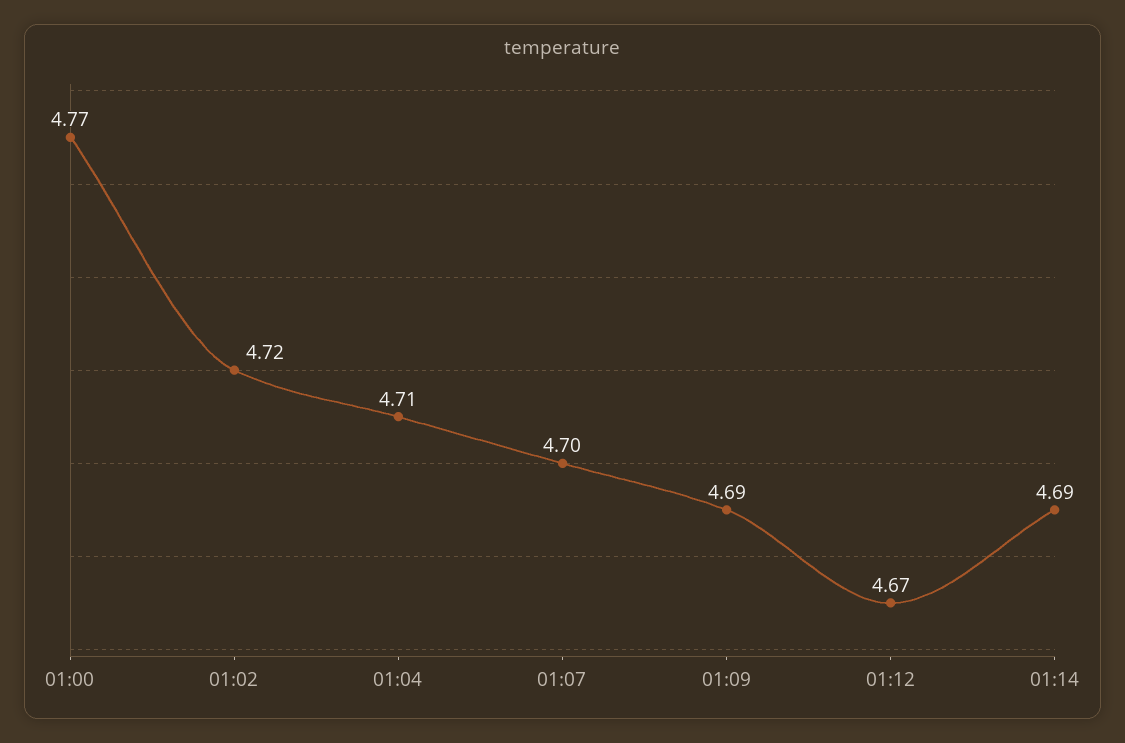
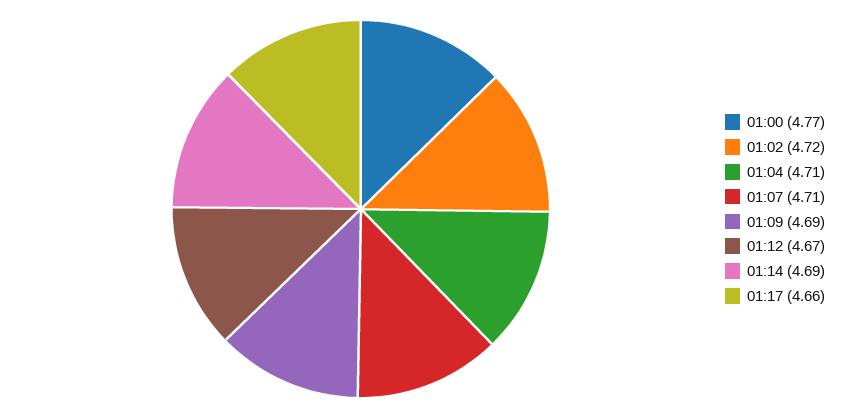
01:07: 4.7 -> 4.71
01:17: none -> 4.66

